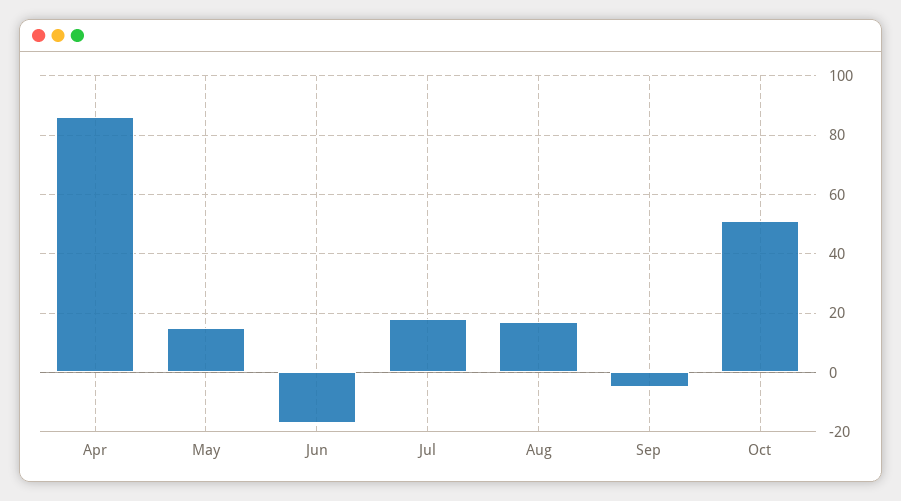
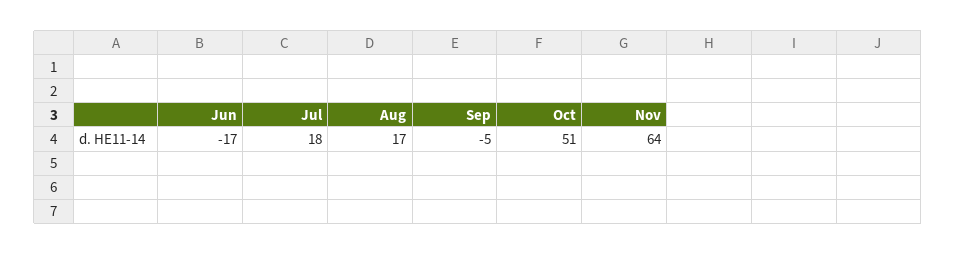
Apr: 85 -> none
May: 15 -> none
Nov: none -> 64

